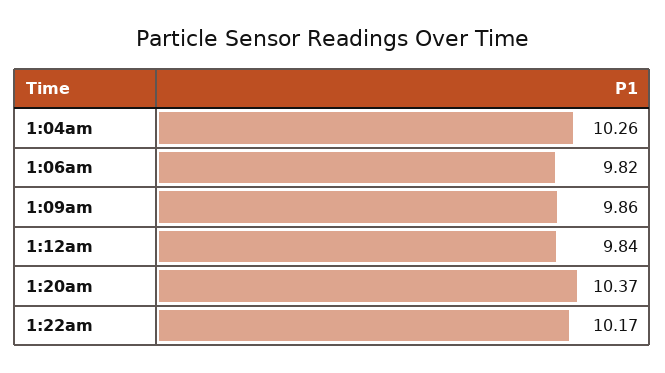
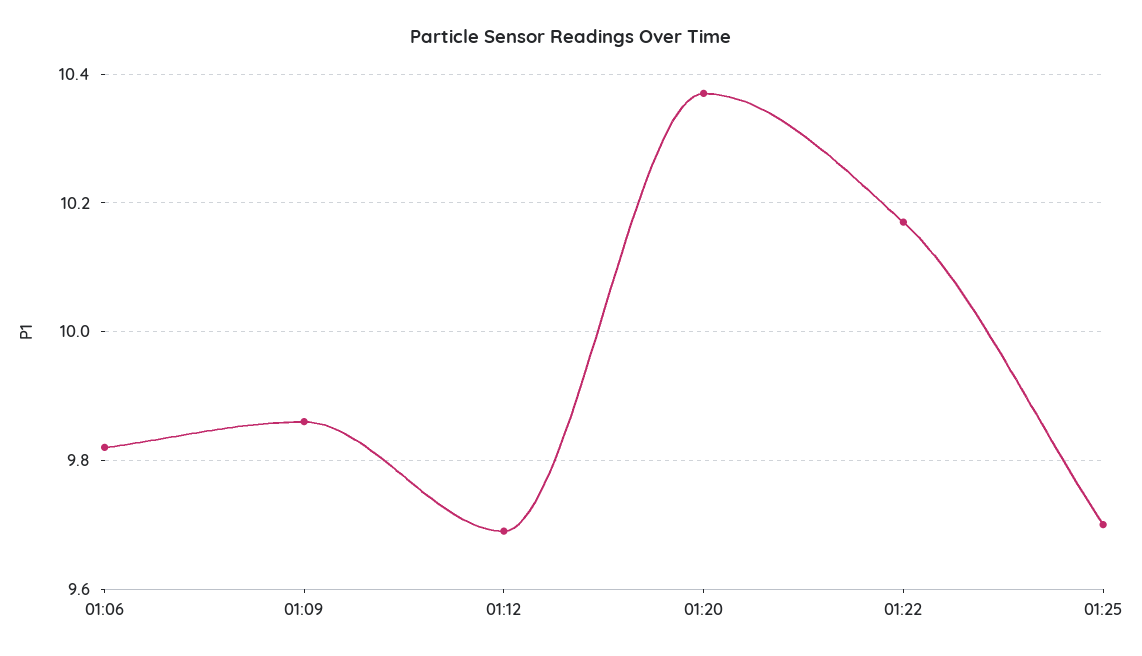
1:04am: 10.26 -> none
1:12am: 9.84 -> 9.7
01:25: none -> 9.7

